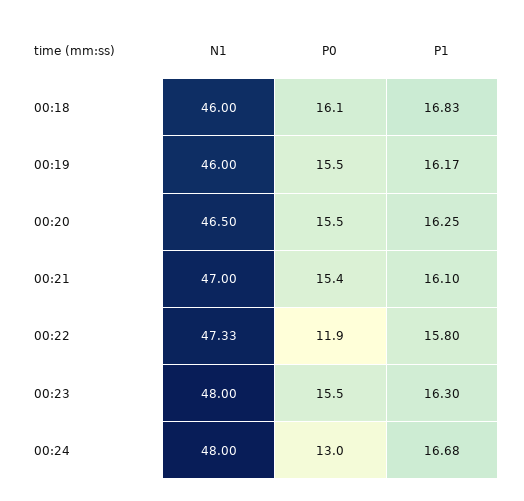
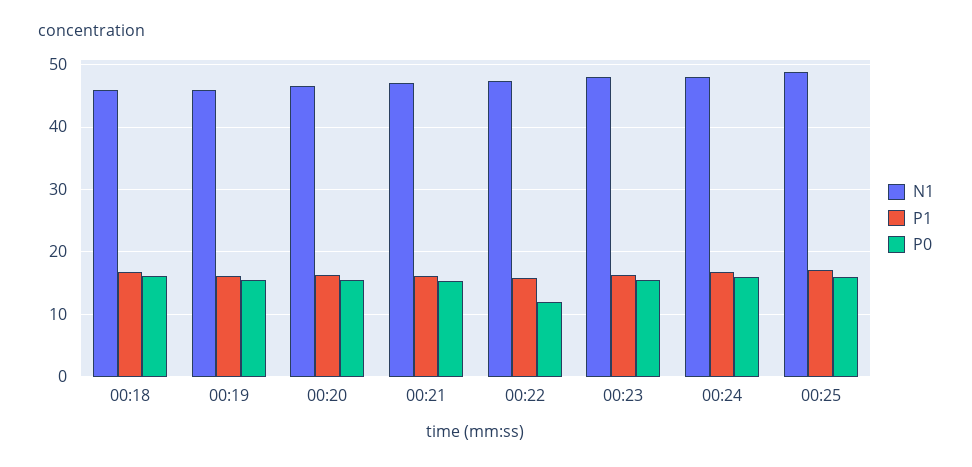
P0, 00:24: 13 -> 16
N1, 00:25: none -> 49
P1, 00:25: none -> 17
P0, 00:25: none -> 16

